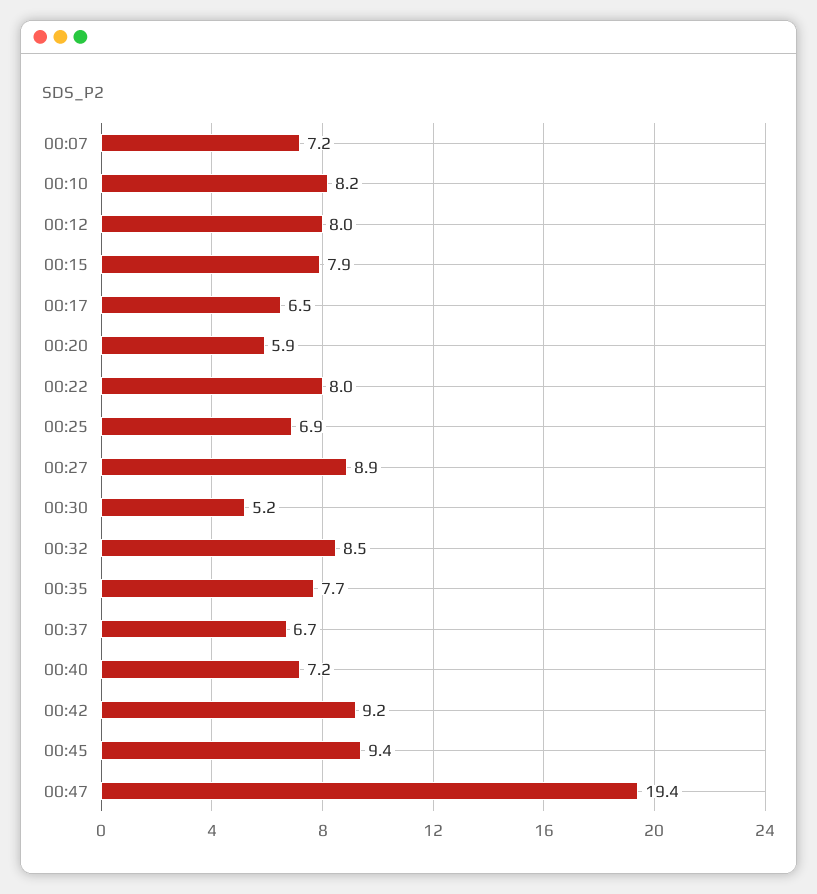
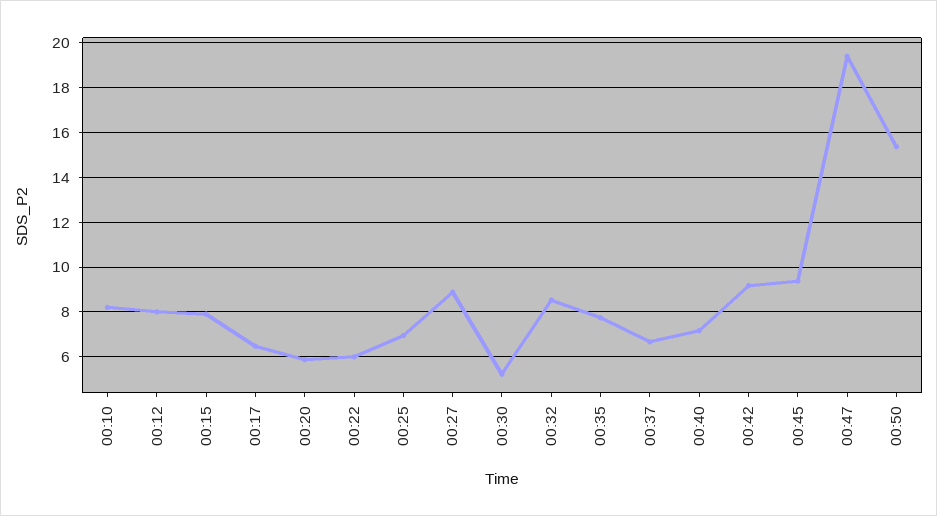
00:07: 7.2 -> none
00:22: 8 -> 6
00:50: none -> 15.5

